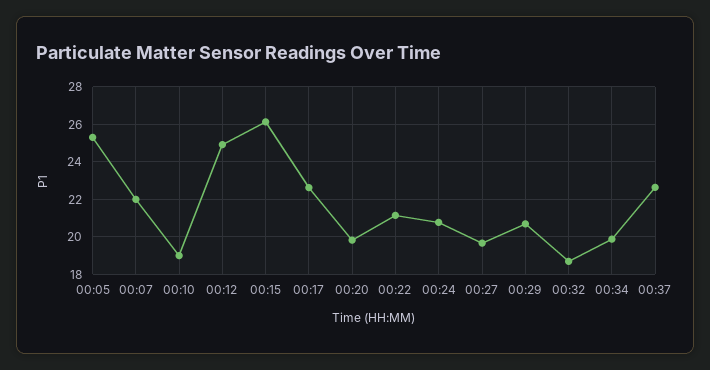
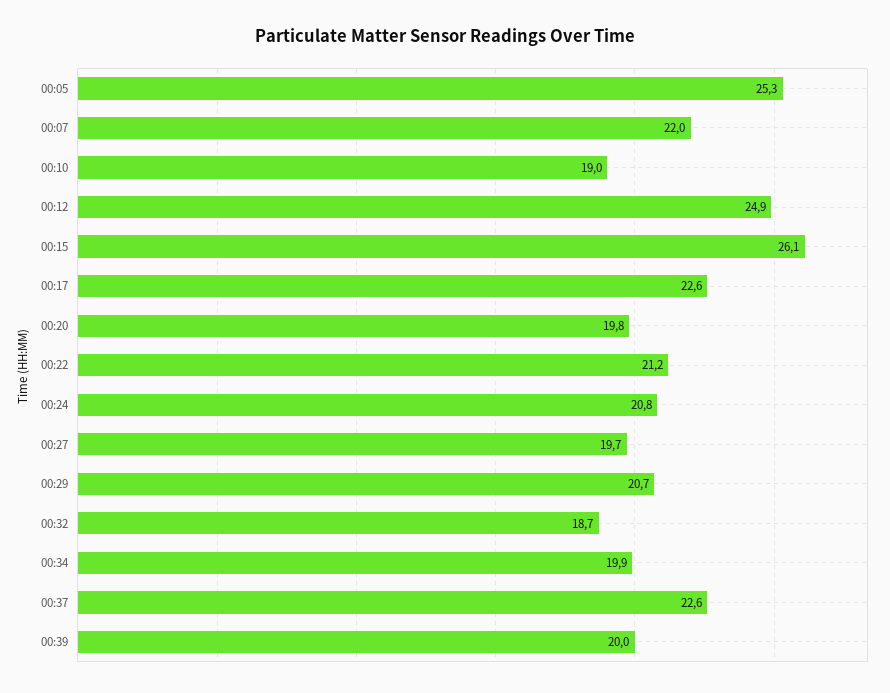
00:39: none -> 20

